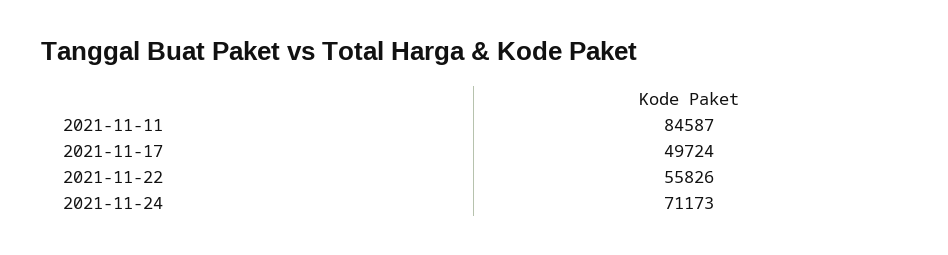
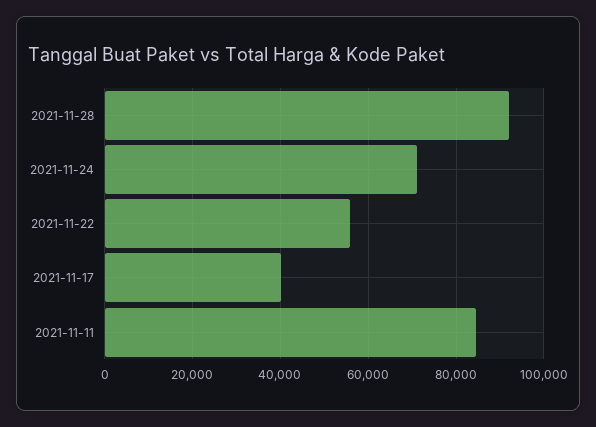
2021-11-17: 49724 -> 40000
2021-11-28: none -> 92000

